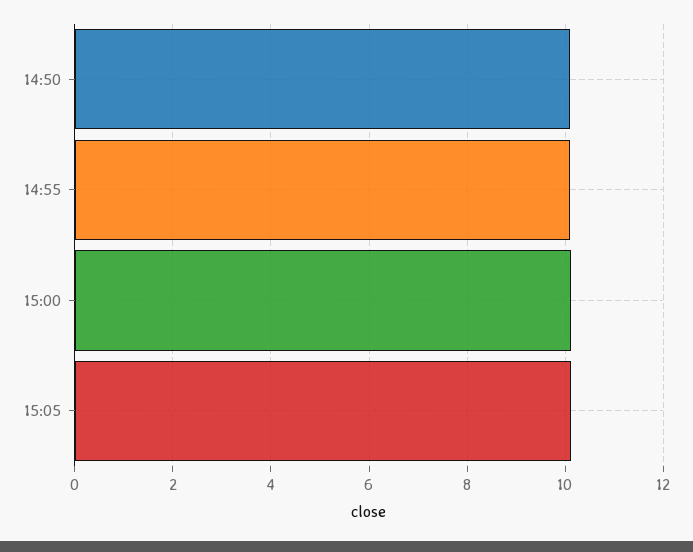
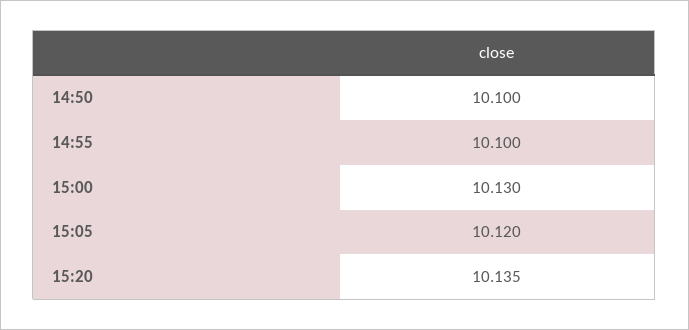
15:20: none -> 10.135

